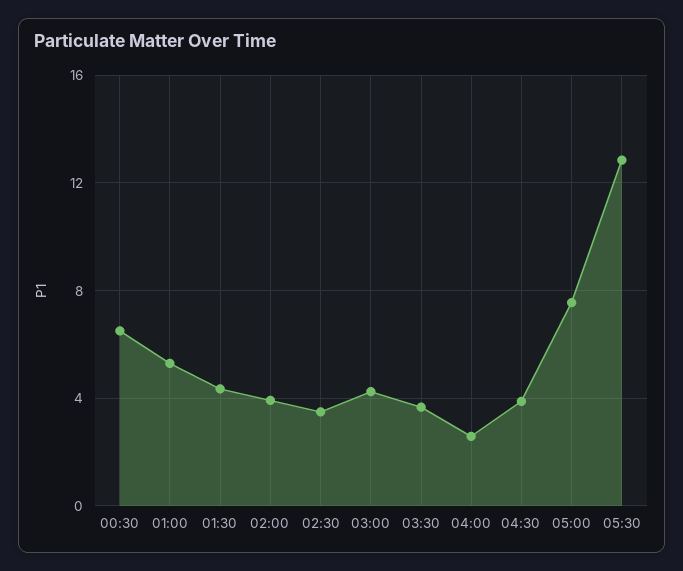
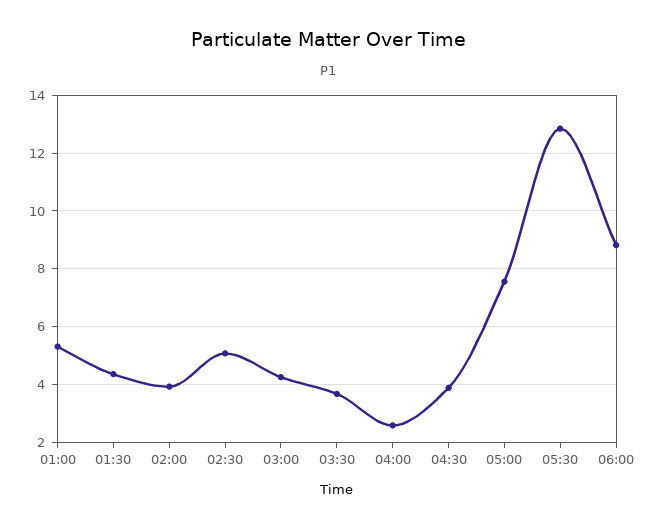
00:30: 6.5 -> none
02:30: 3.5 -> 5
06:00: none -> 8.75

